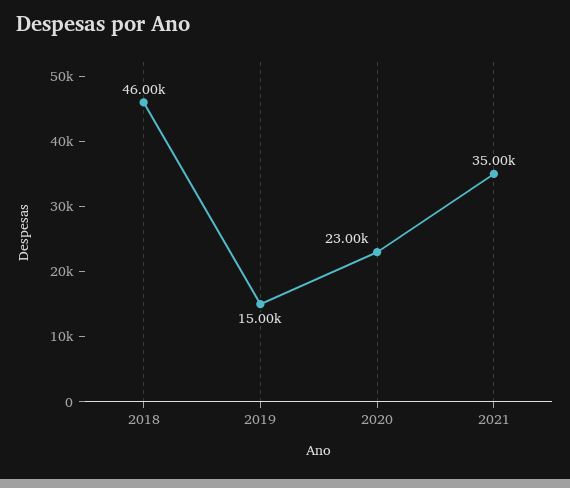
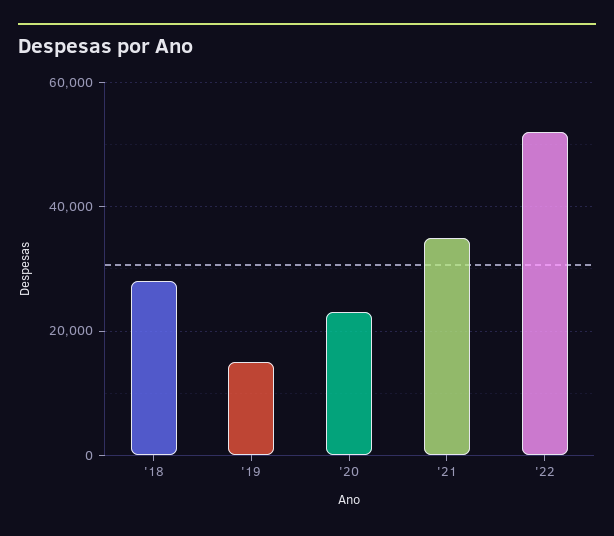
2018: 46000 -> 28000
'22: none -> 52000

